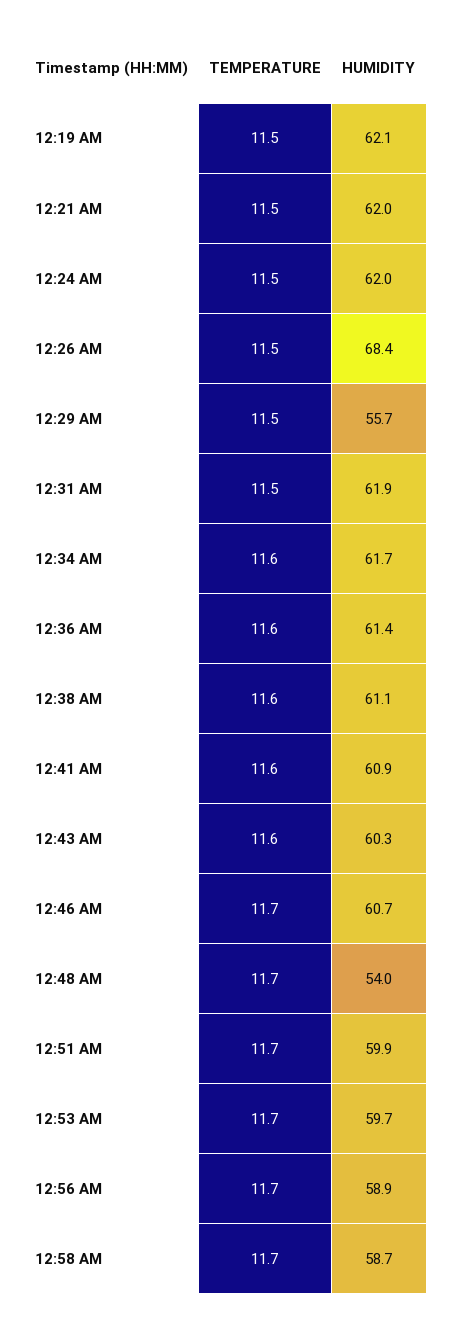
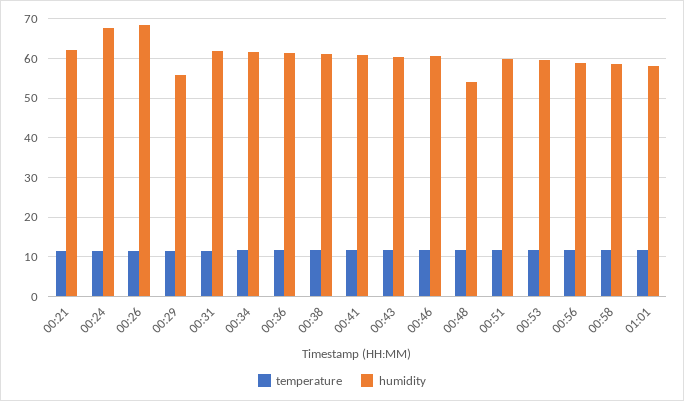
TEMPERATURE, 12:19 AM: 11.5 -> none
HUMIDITY, 12:19 AM: 62.1 -> none
HUMIDITY, 12:24 AM: 62 -> 68
TEMPERATURE, 01:01: none -> 12
HUMIDITY, 01:01: none -> 58

